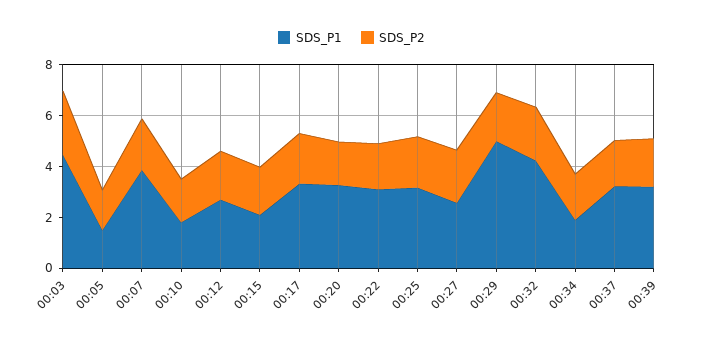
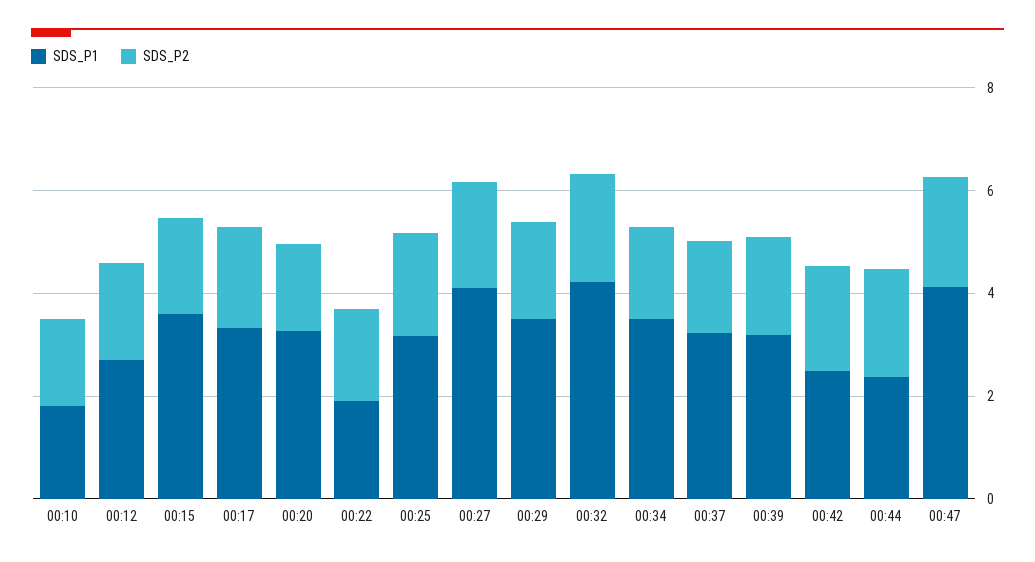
SDS_P1, 00:03: 4.5 -> none
SDS_P2, 00:03: 2.5 -> none
SDS_P1, 00:05: 1.5 -> none
SDS_P2, 00:05: 1.5 -> none
SDS_P1, 00:07: 4 -> none
SDS_P2, 00:07: 2 -> none
SDS_P1, 00:15: 2 -> 3.5
SDS_P1, 00:22: 3 -> 2
SDS_P1, 00:27: 2.5 -> 4
SDS_P1, 00:29: 5 -> 3.5
SDS_P1, 00:34: 2 -> 3.5
SDS_P1, 00:42: none -> 2.5
SDS_P2, 00:42: none -> 2
SDS_P1, 00:44: none -> 2.5
SDS_P2, 00:44: none -> 2
SDS_P1, 00:47: none -> 4
SDS_P2, 00:47: none -> 2

